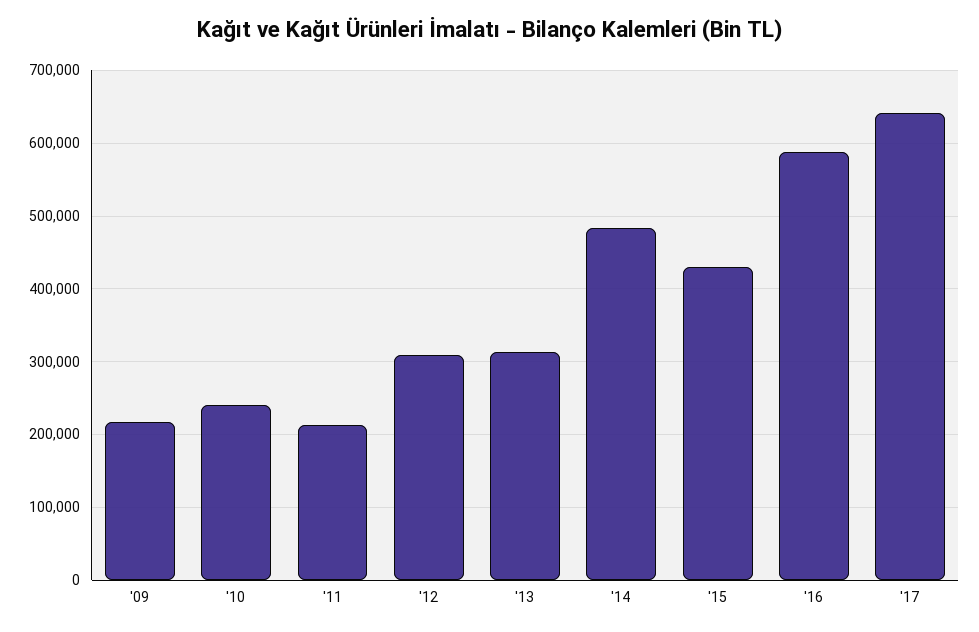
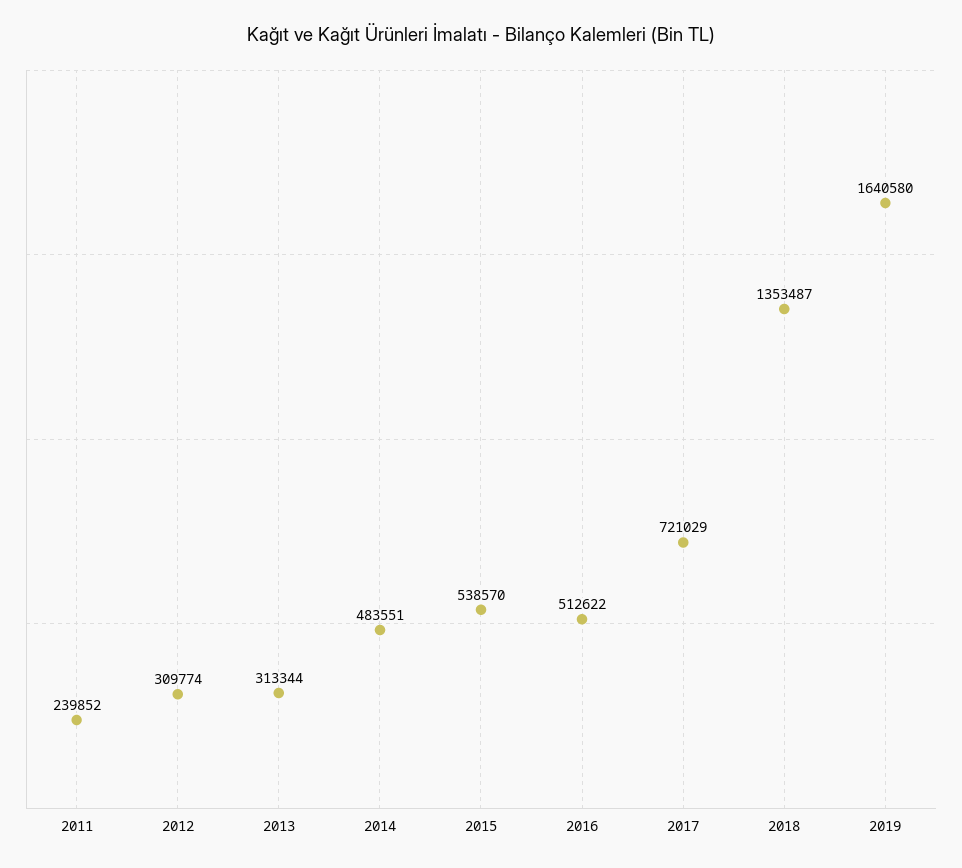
'09: 220000 -> none
'10: 240000 -> none
'11: 210000 -> 239852
'15: 430000 -> 538570
'16: 590000 -> 512622
'17: 640000 -> 721029
2018: none -> 1353487
2019: none -> 1640580

